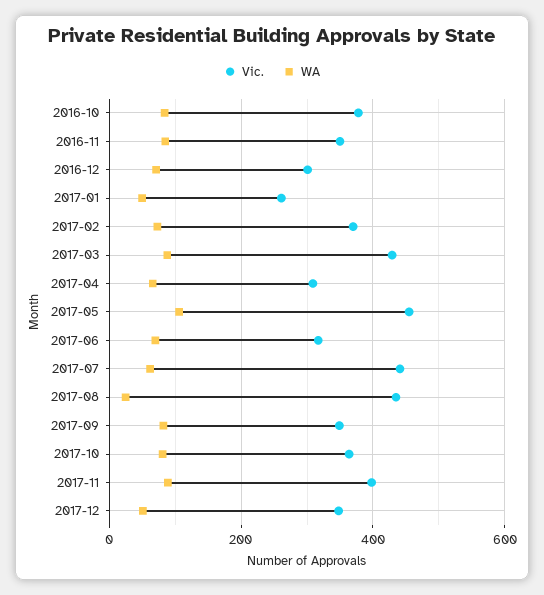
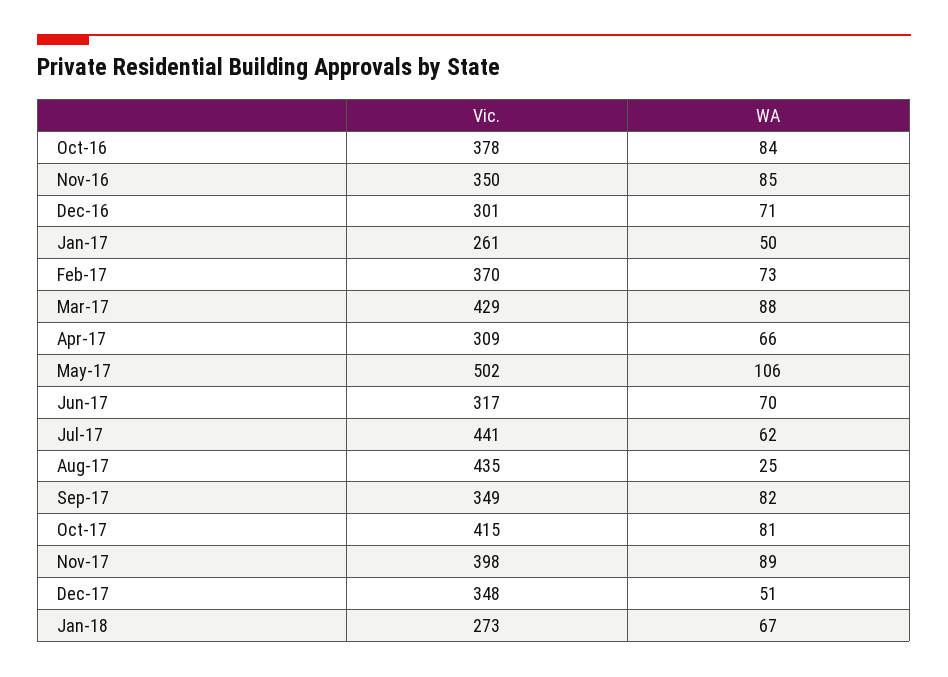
Vic., 2017-05: 460 -> 502
Vic., 2017-10: 360 -> 415
Vic., Jan-18: none -> 273
WA, Jan-18: none -> 67

